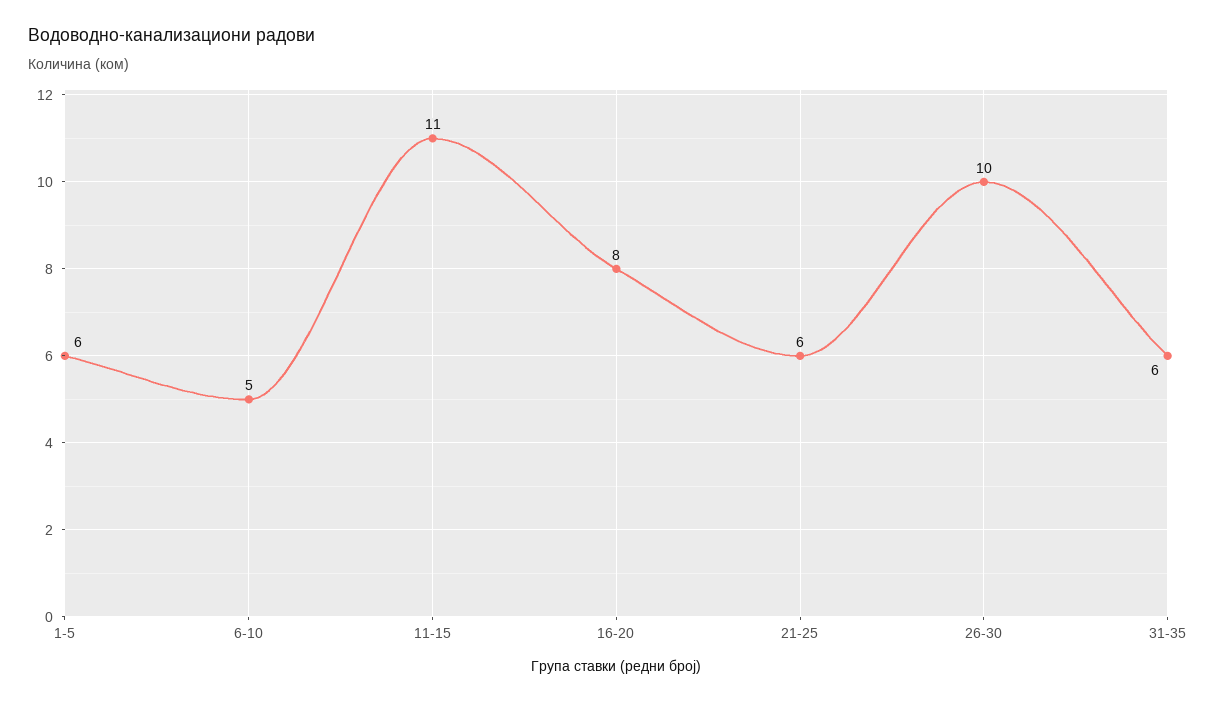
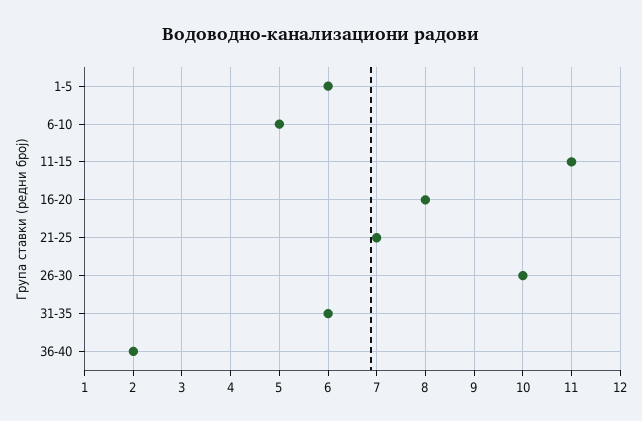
21-25: 6 -> 7
36-40: none -> 2

